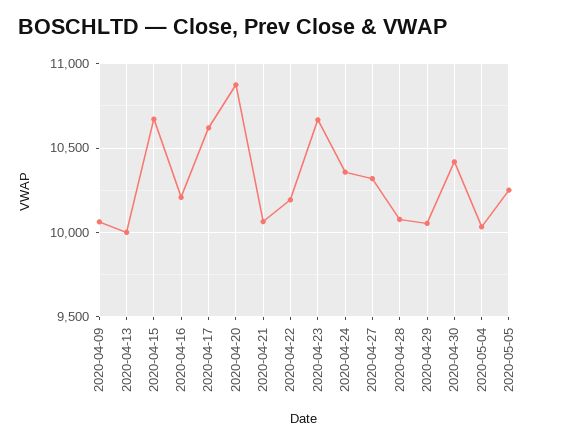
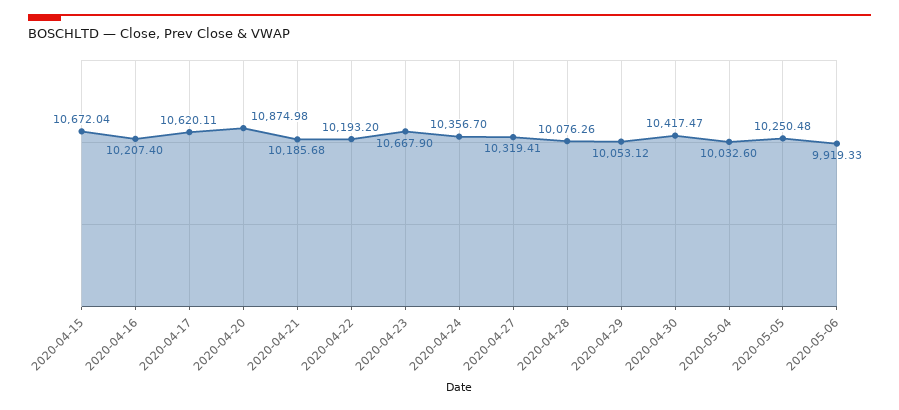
2020-04-09: 10050 -> none
2020-04-13: 10000 -> none
2020-04-21: 10050 -> 10185.68
2020-05-06: none -> 9919.33

